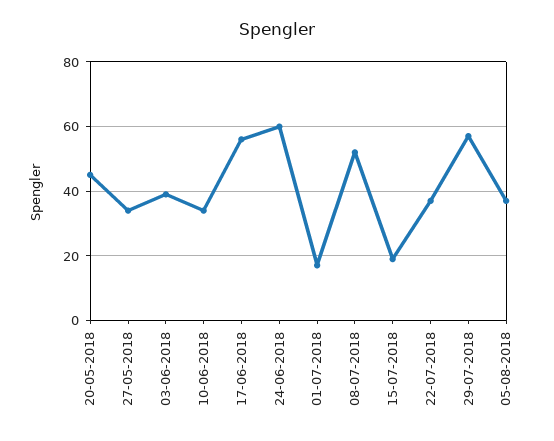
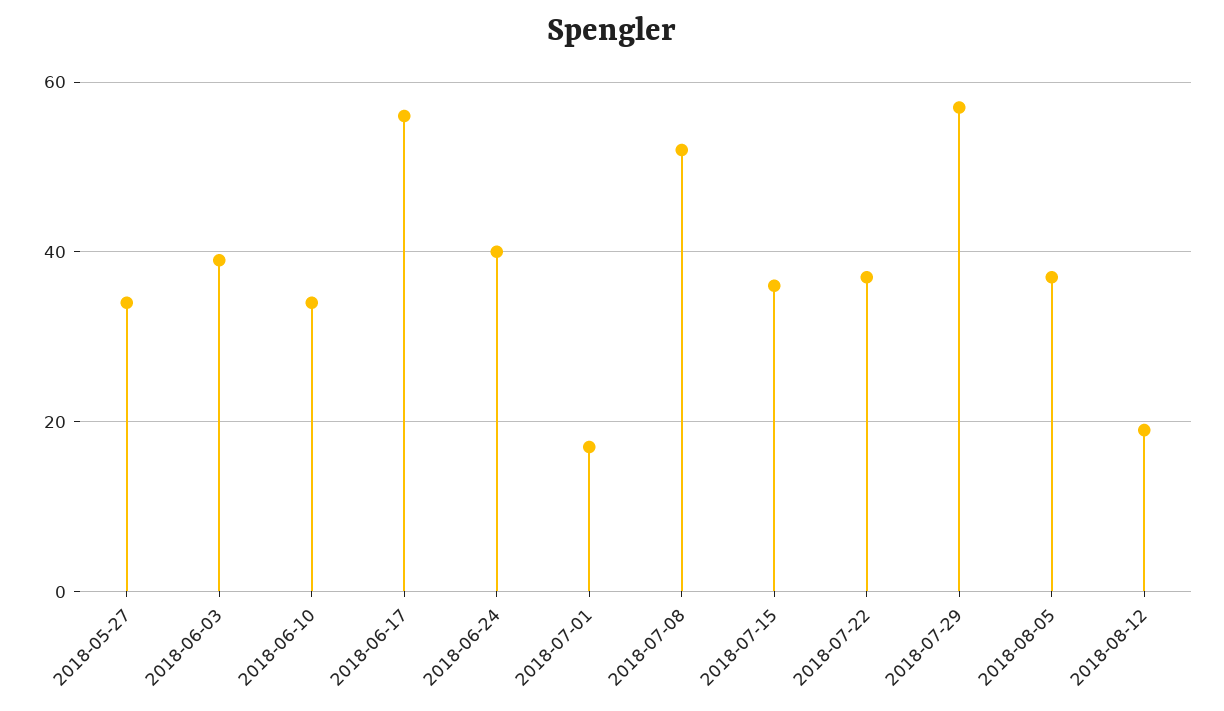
20-05-2018: 45 -> none
24-06-2018: 60 -> 40
15-07-2018: 20 -> 35
2018-08-12: none -> 20

